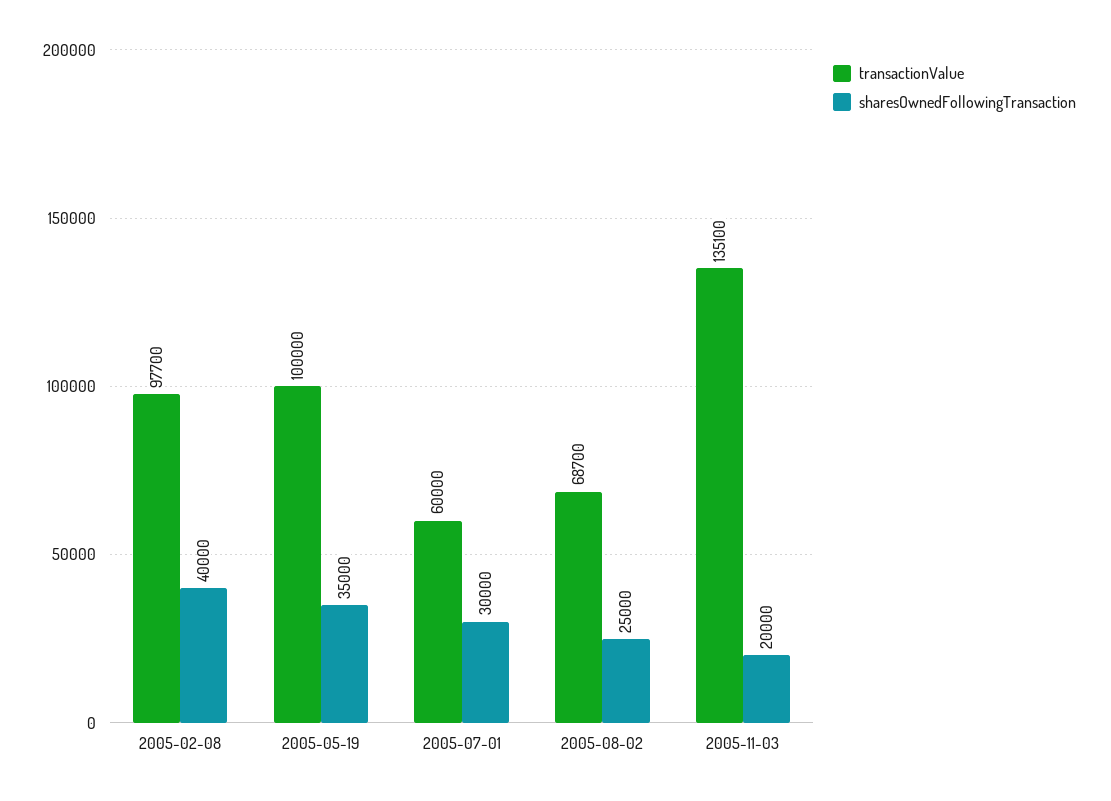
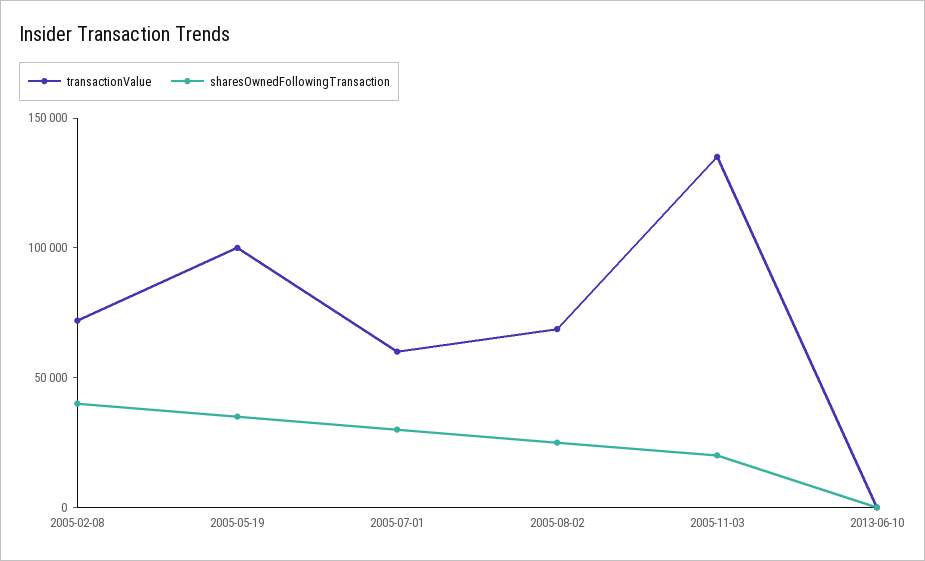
transactionValue, 2005-02-08: 97700 -> 70000
transactionValue, 2013-06-10: none -> 0
sharesOwnedFollowingTransaction, 2013-06-10: none -> 0

